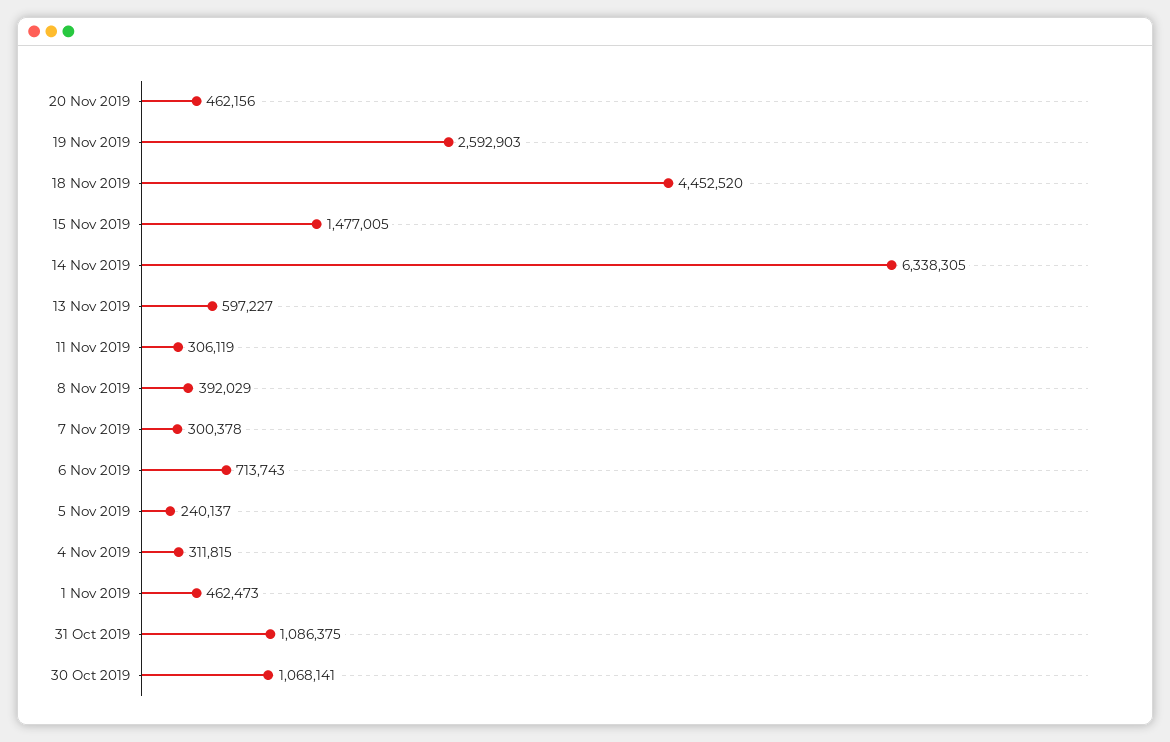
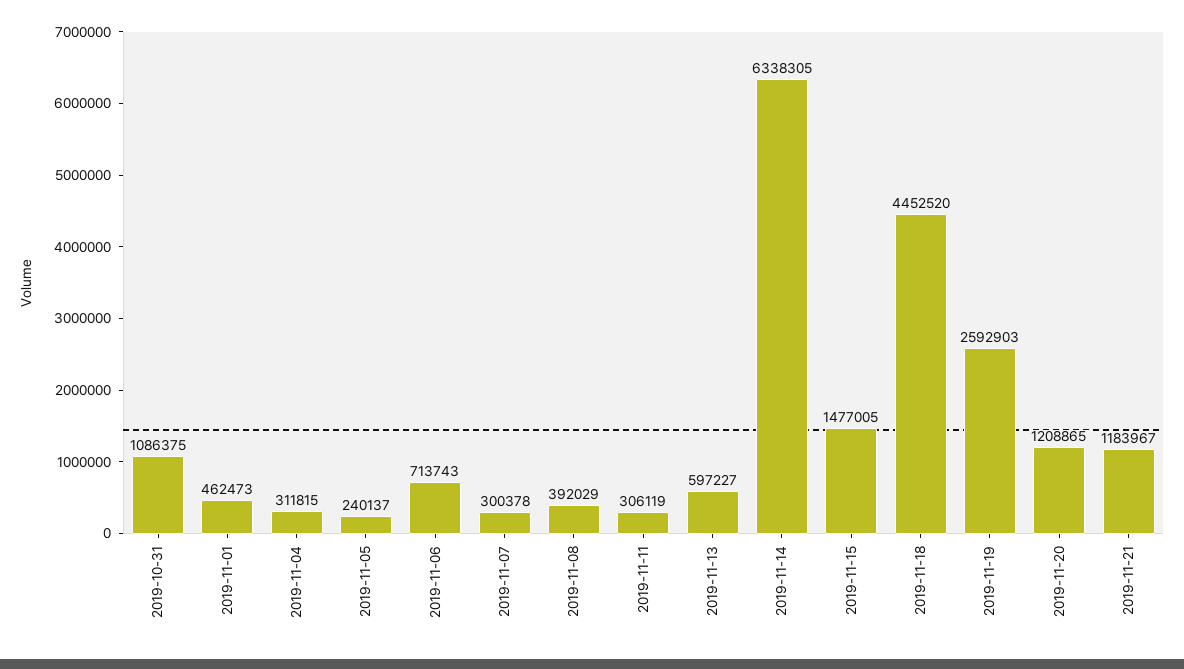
20 Nov 2019: 462156 -> 1208865
30 Oct 2019: 1068141 -> none
2019-11-21: none -> 1183967

